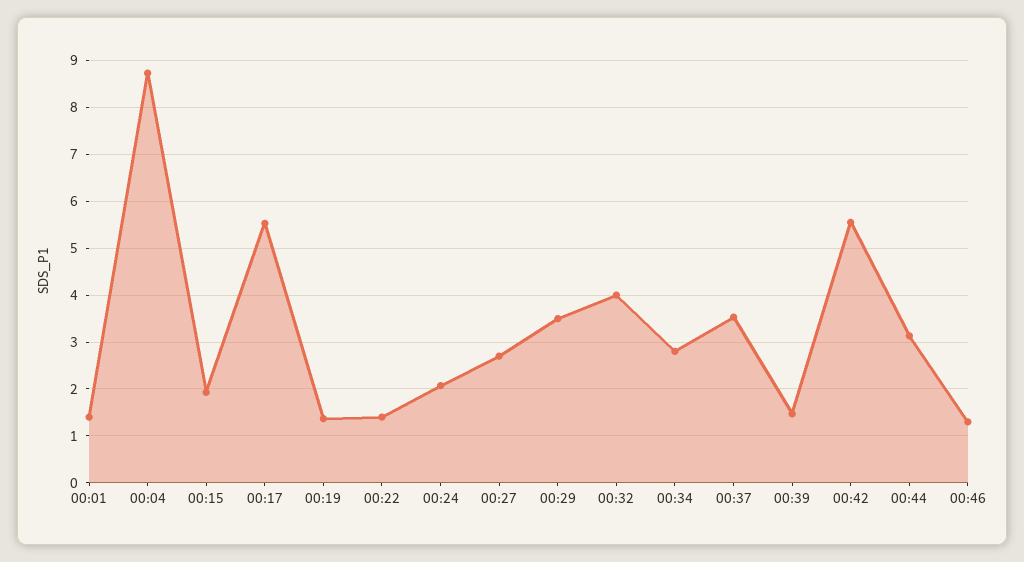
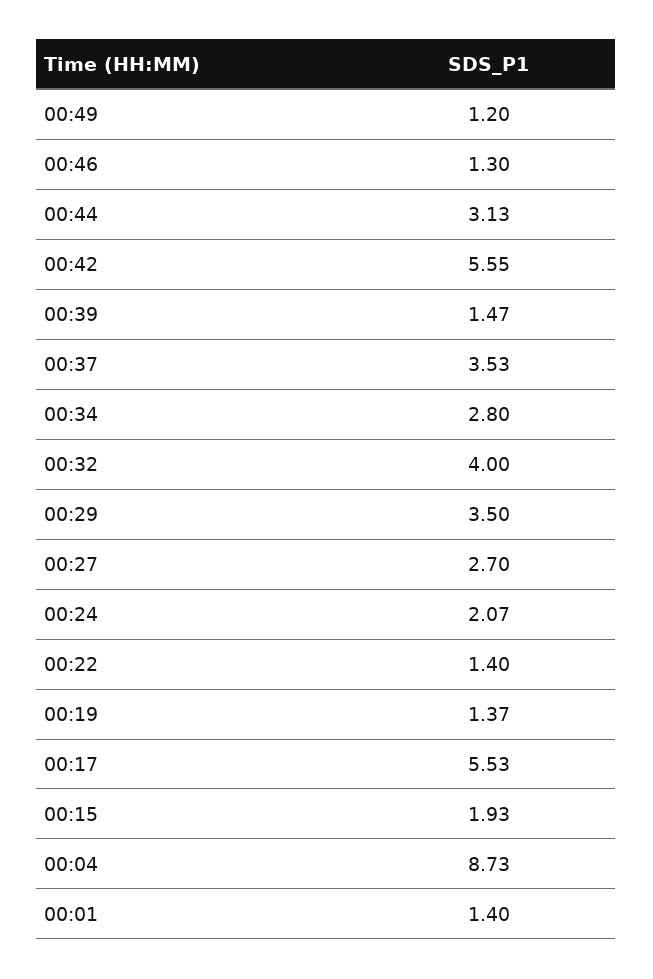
00:49: none -> 1.2

